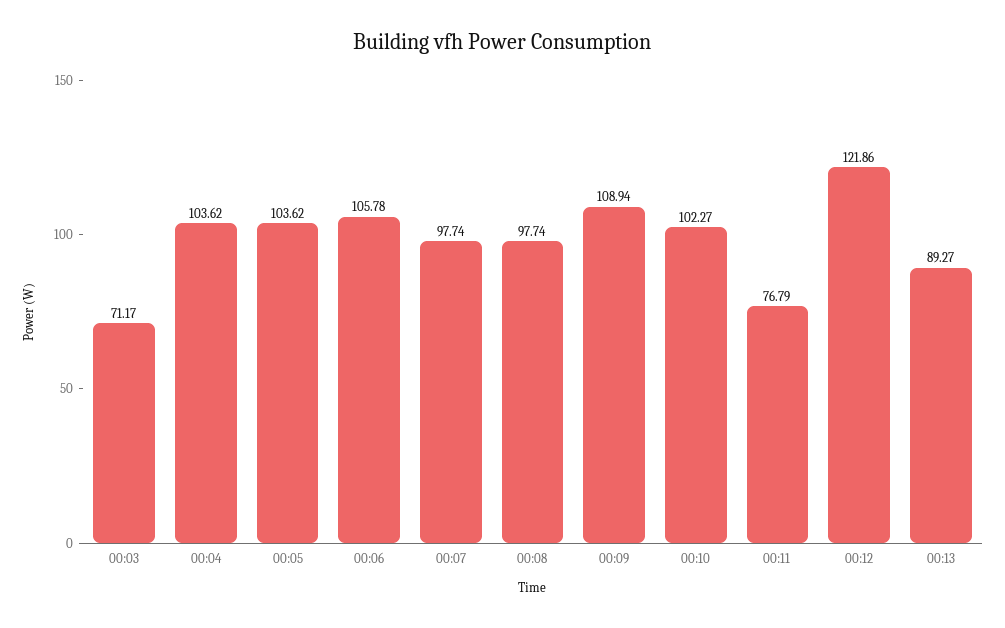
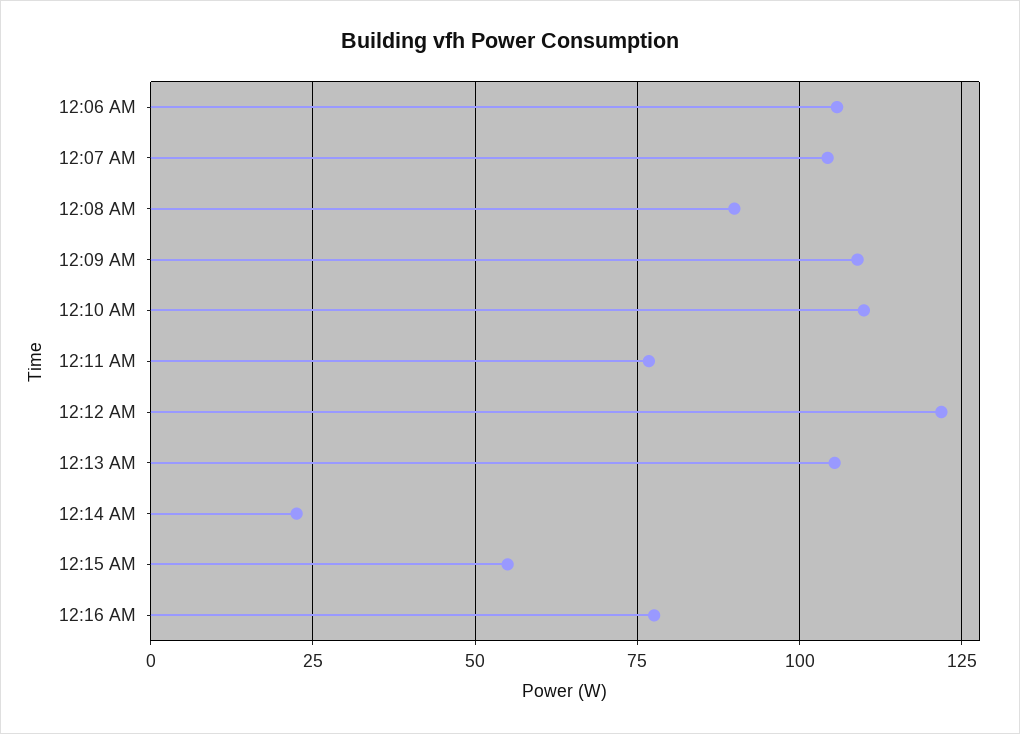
00:03: 71.17 -> none
00:04: 103.62 -> none
00:05: 103.62 -> none
00:07: 97.74 -> 105
00:08: 97.74 -> 90
00:10: 102.27 -> 110
00:13: 89.27 -> 105
12:14 AM: none -> 22.5
12:15 AM: none -> 55
12:16 AM: none -> 77.5

